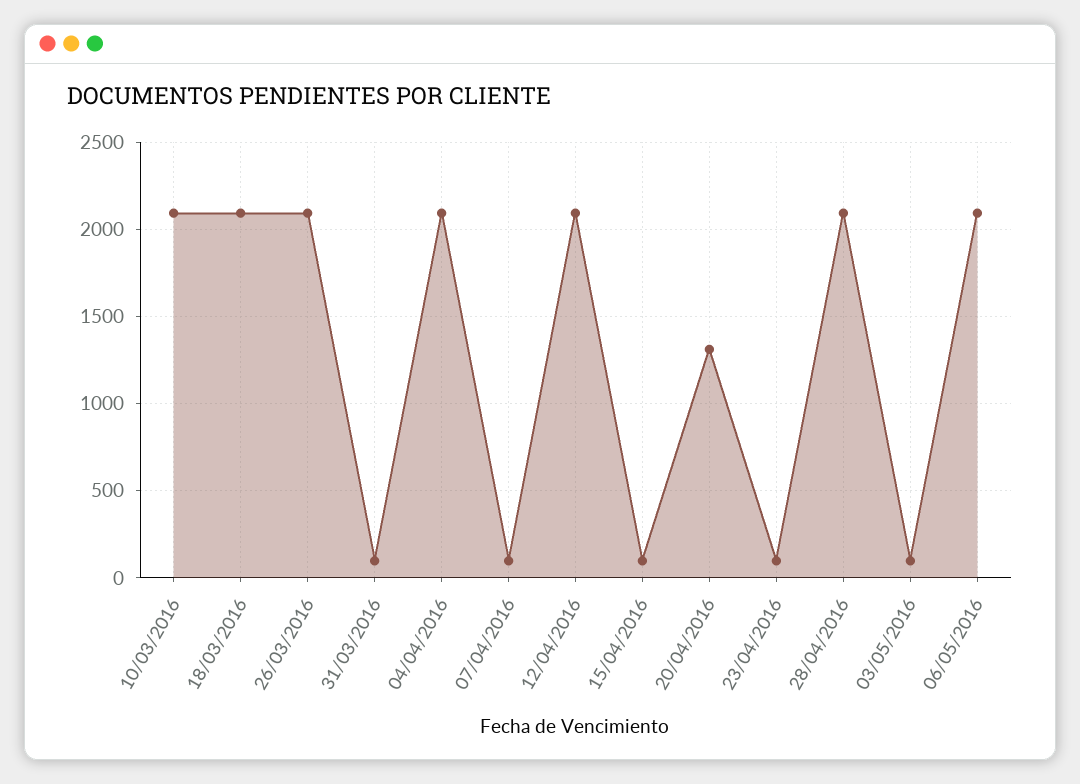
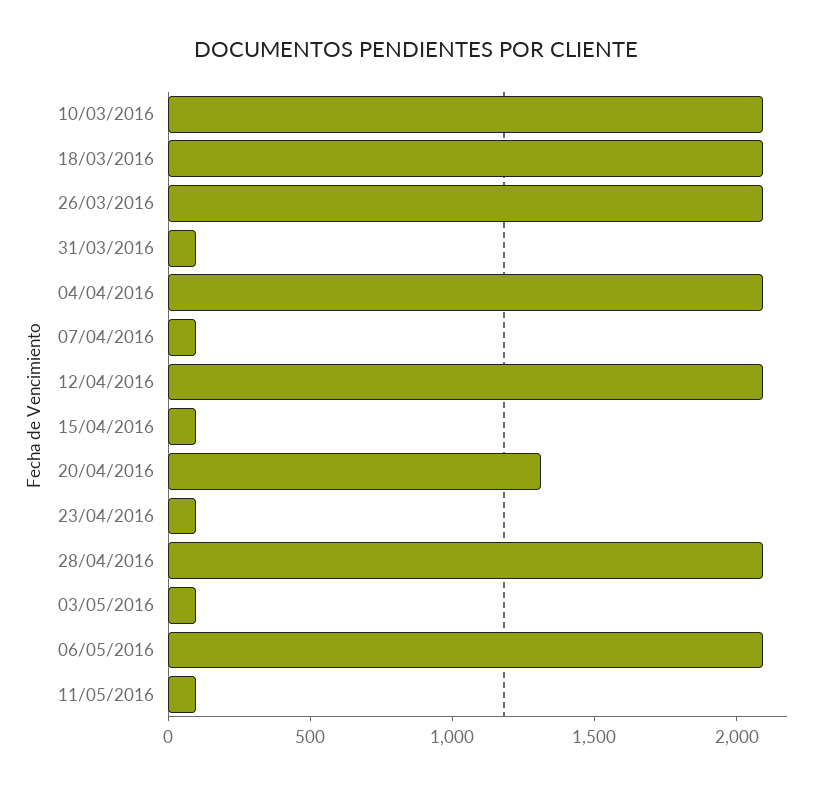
11/05/2016: none -> 100

